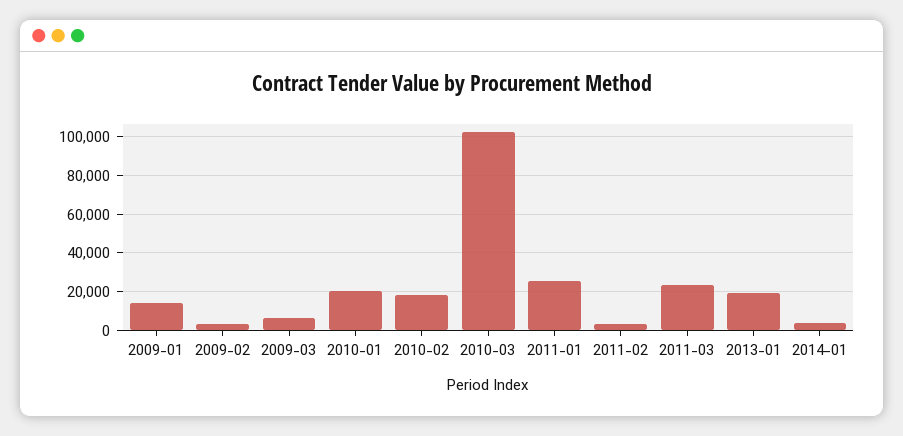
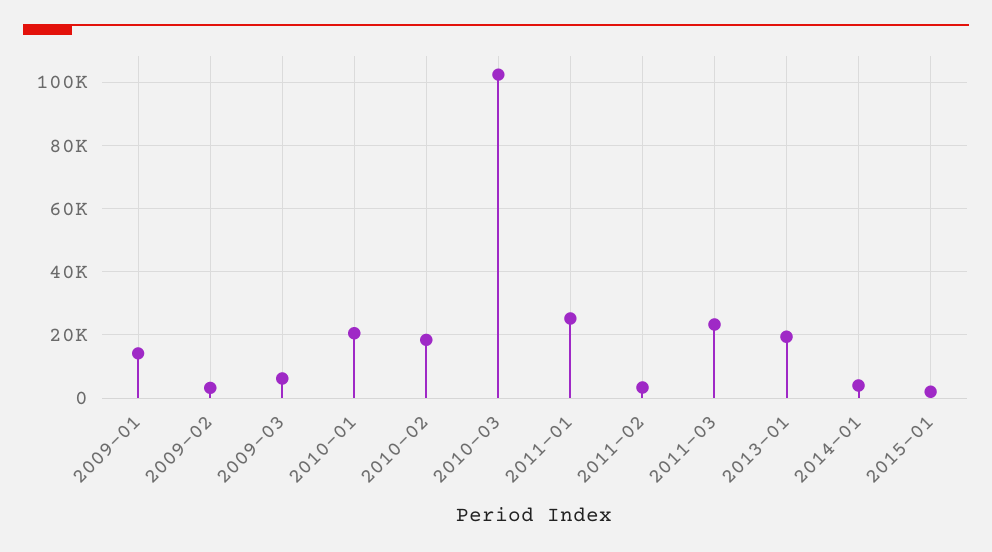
2015-01: none -> 2000

